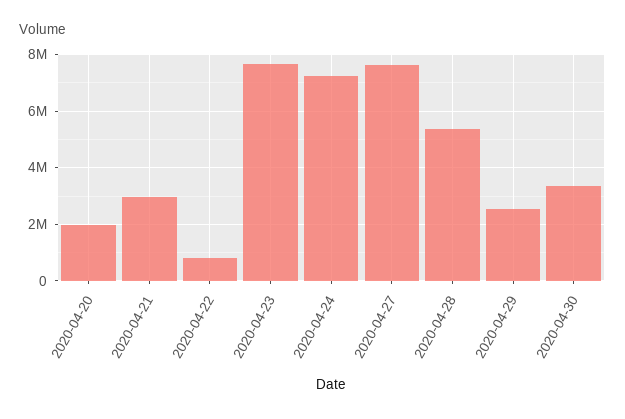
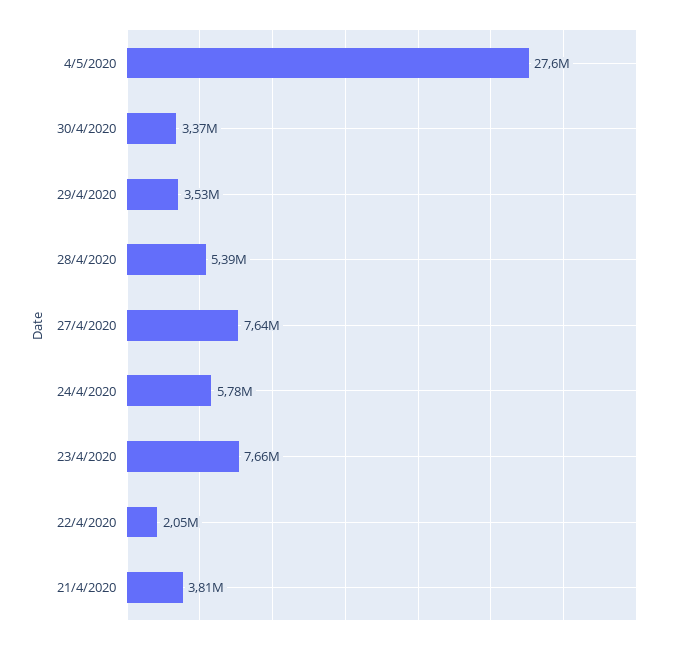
2020-04-20: 2000000 -> none
2020-04-21: 3000000 -> 3810000
2020-04-22: 750000 -> 2050000
2020-04-24: 7250000 -> 5780000
2020-04-29: 2500000 -> 3530000
4/5/2020: none -> 27600000

